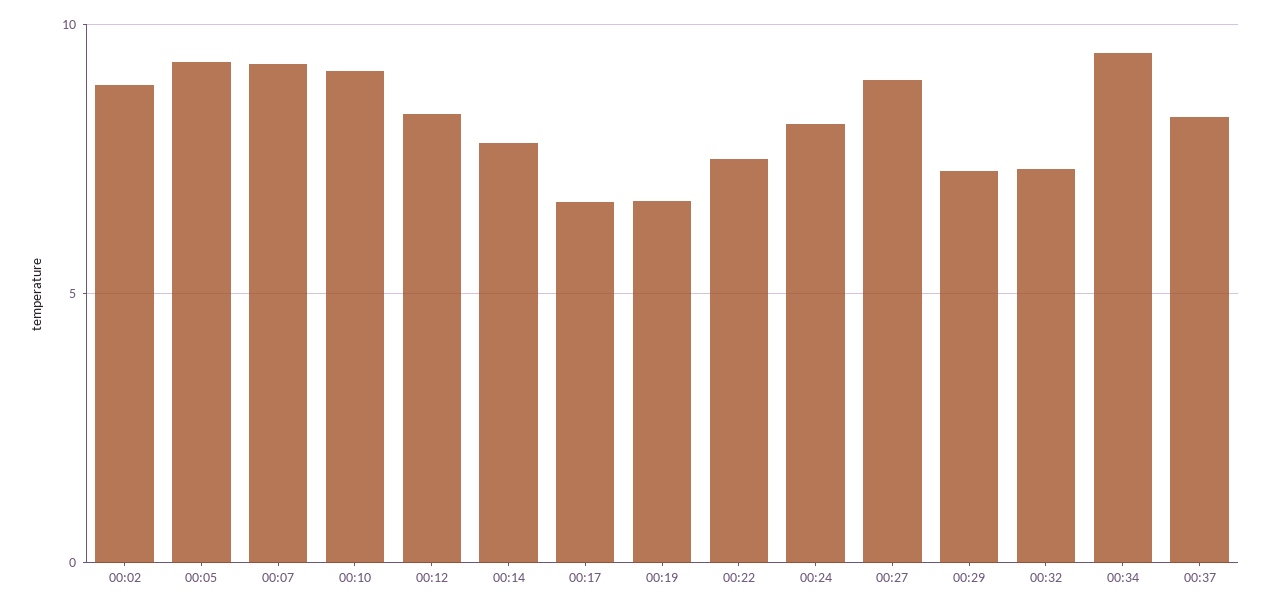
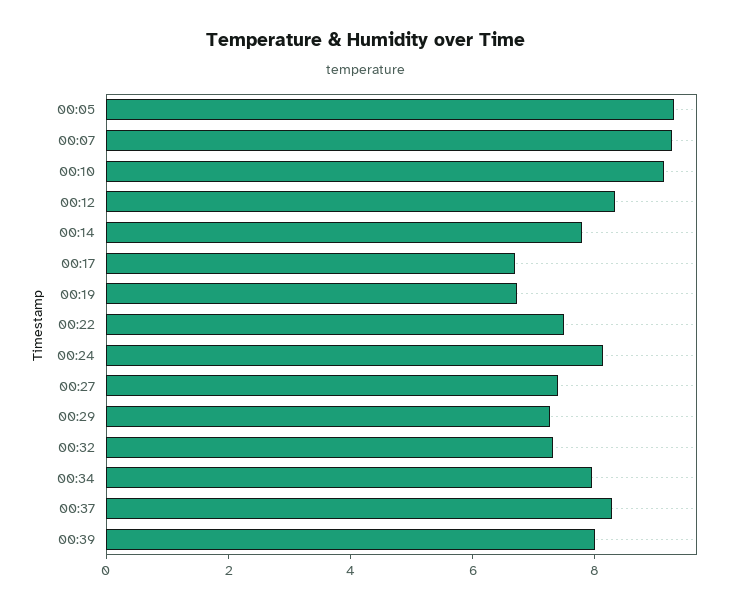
00:02: 9 -> none
00:27: 9 -> 7.5
00:34: 9.5 -> 8
00:39: none -> 8

